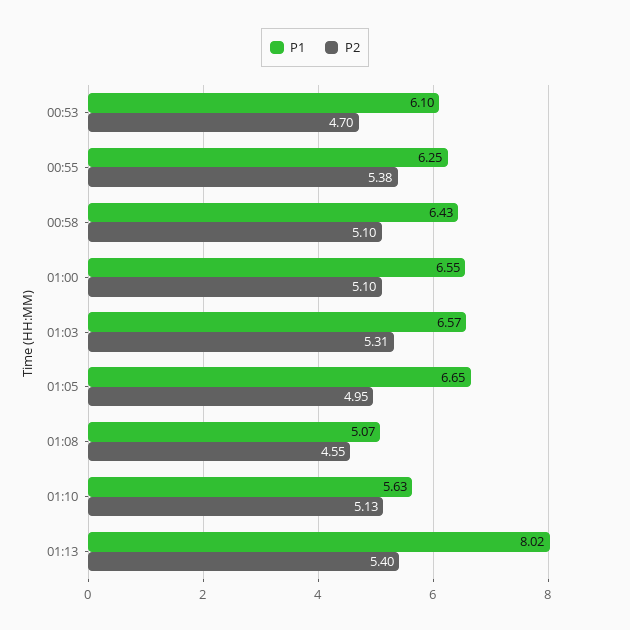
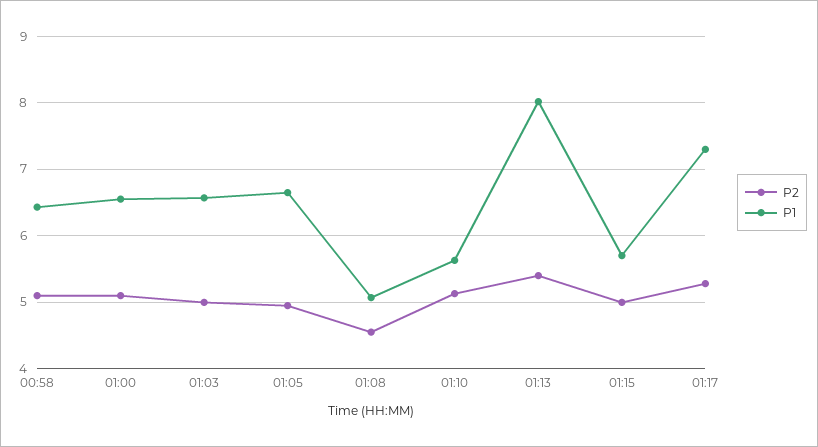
P1, 00:53: 6.1 -> none
P2, 00:53: 4.7 -> none
P1, 00:55: 6.25 -> none
P2, 00:55: 5.38 -> none
P2, 01:03: 5.31 -> 5
P2, 01:15: none -> 5
P1, 01:15: none -> 5.7
P2, 01:17: none -> 5.3
P1, 01:17: none -> 7.3

